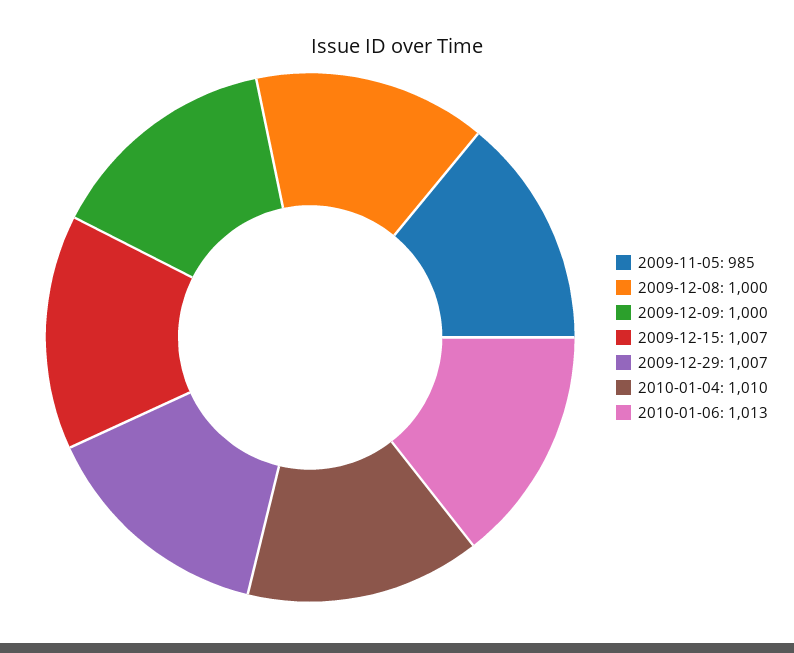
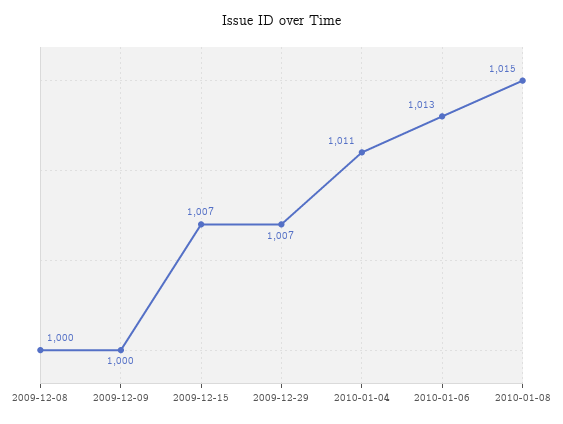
2009-11-05: 985 -> none
2010-01-04: 1010 -> 1011
2010-01-08: none -> 1015

